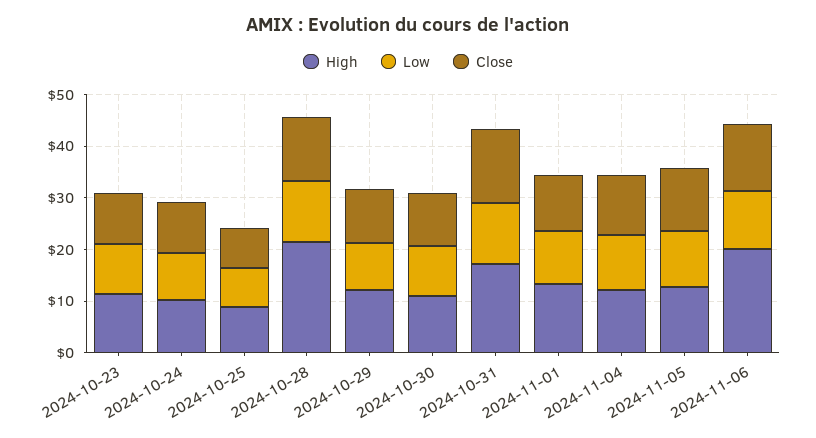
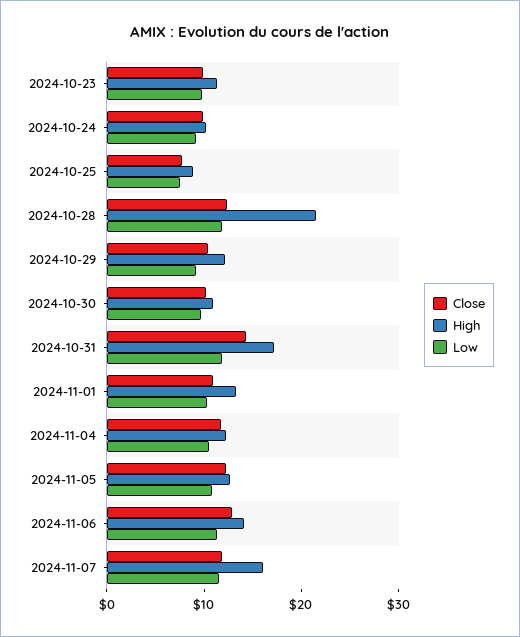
High, 2024-11-06: 20 -> 14
Close, 2024-11-07: none -> 12
High, 2024-11-07: none -> 16
Low, 2024-11-07: none -> 12

